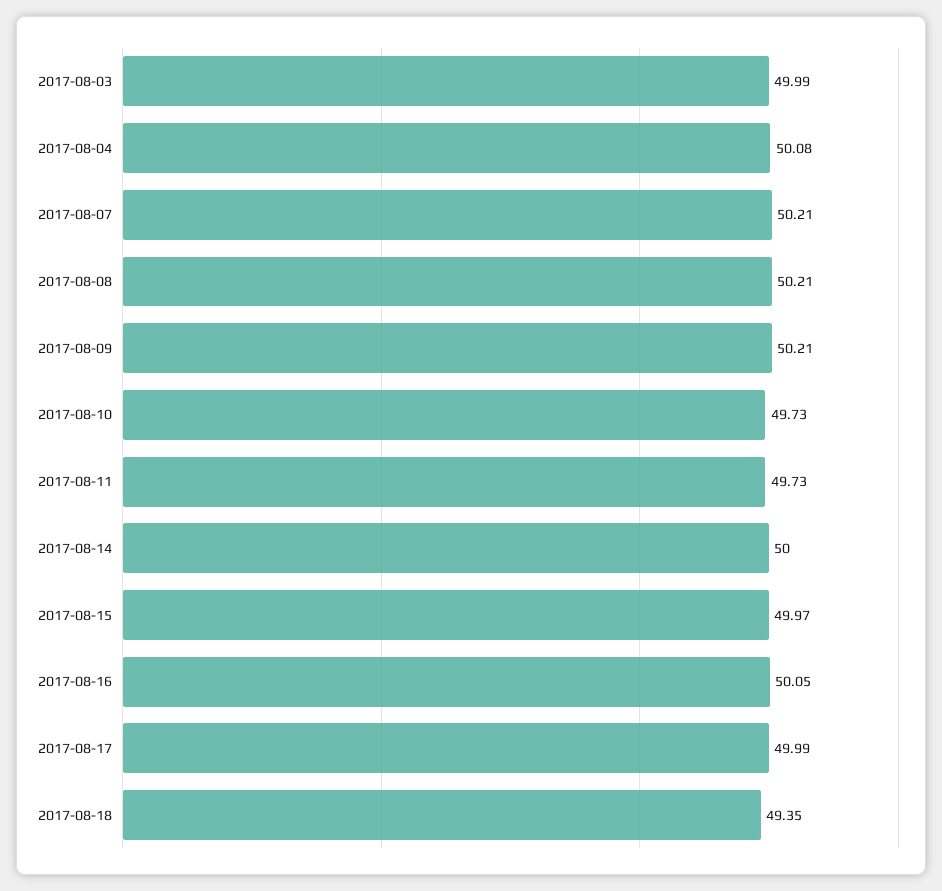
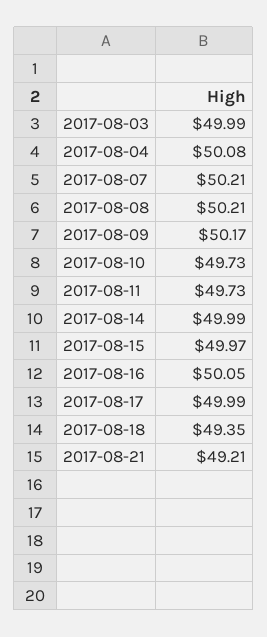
2017-08-09: 50.21 -> 50.17
2017-08-14: 50 -> 49.99
2017-08-21: none -> 49.21

